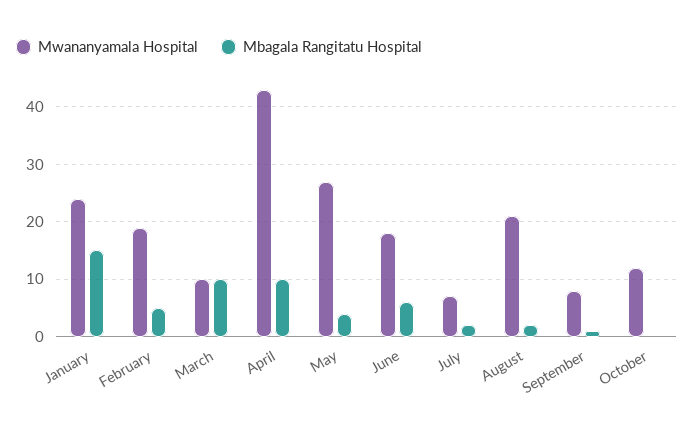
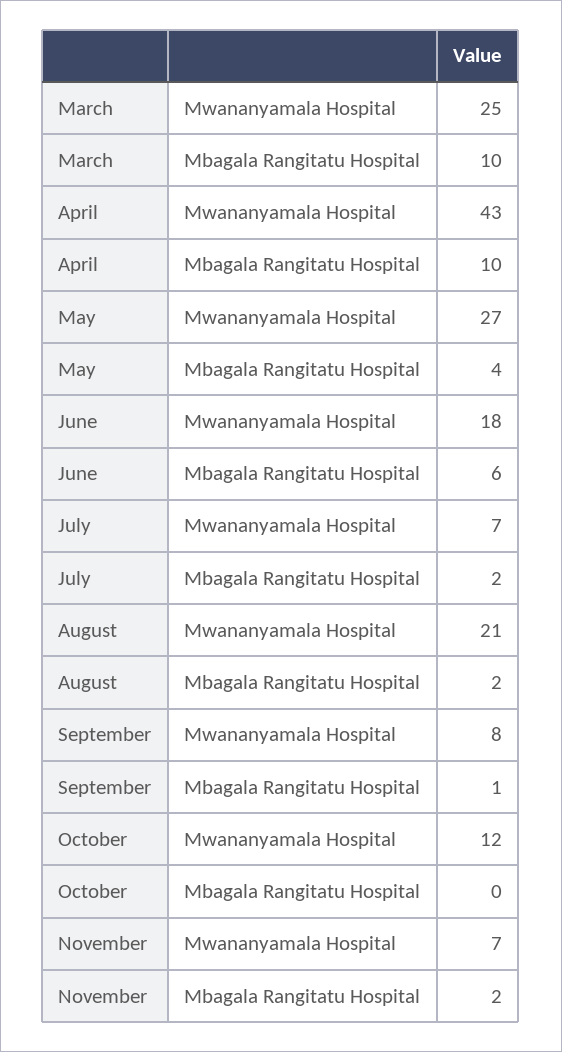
Mwananyamala Hospital, January: 25 -> none
Mbagala Rangitatu Hospital, January: 15 -> none
Mwananyamala Hospital, February: 20 -> none
Mbagala Rangitatu Hospital, February: 5 -> none
Mwananyamala Hospital, March: 10 -> 25
Mwananyamala Hospital, November: none -> 7
Mbagala Rangitatu Hospital, November: none -> 2

